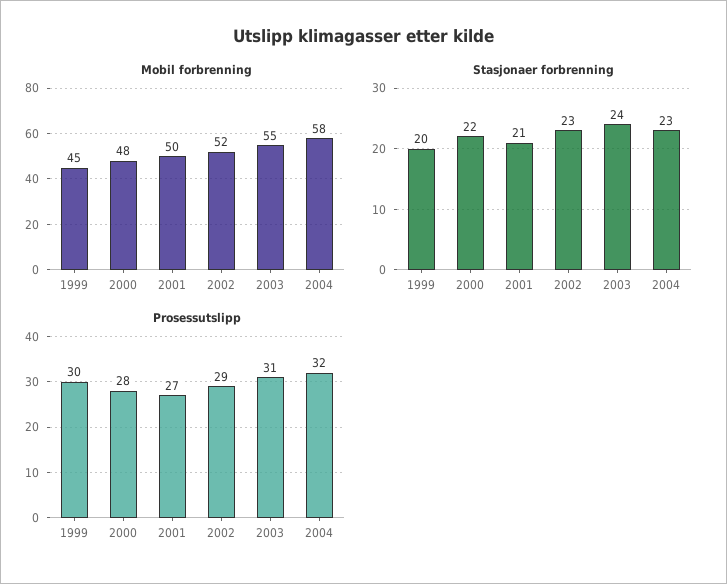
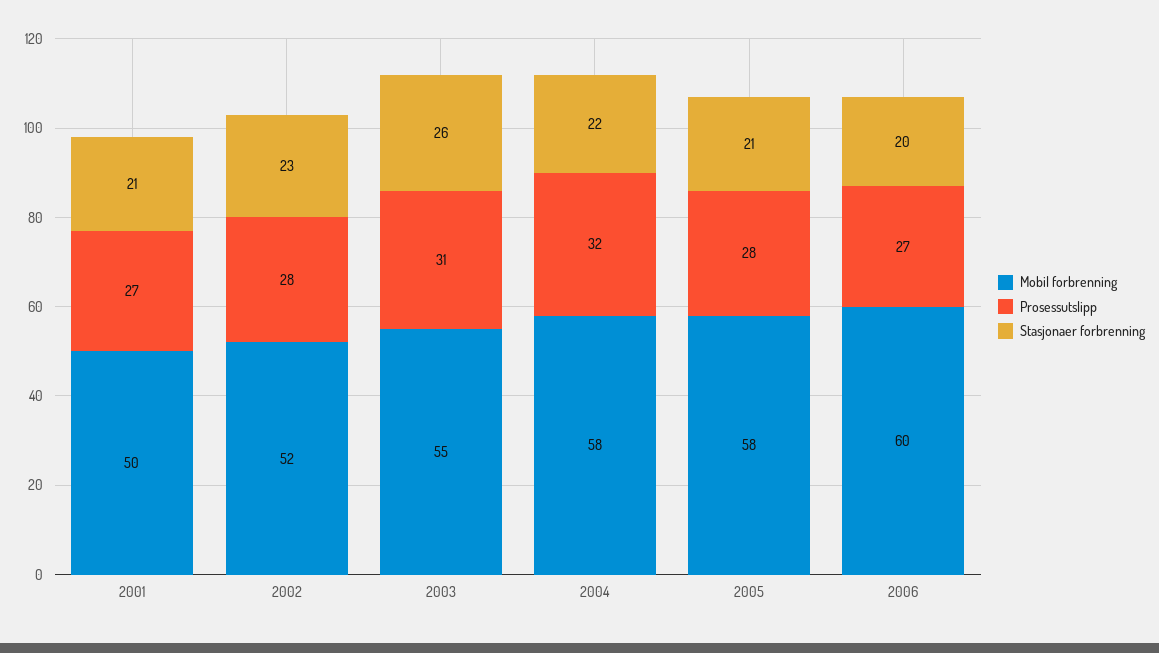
Mobil forbrenning, 1999: 45 -> none
Mobil forbrenning, 2000: 48 -> none
Stasjonaer forbrenning, 1999: 20 -> none
Stasjonaer forbrenning, 2000: 22 -> none
Stasjonaer forbrenning, 2003: 24 -> 26
Stasjonaer forbrenning, 2004: 23 -> 22
Prosessutslipp, 1999: 30 -> none
Prosessutslipp, 2000: 28 -> none
Prosessutslipp, 2002: 29 -> 28
Mobil forbrenning, 2005: none -> 58
Prosessutslipp, 2005: none -> 28
Stasjonaer forbrenning, 2005: none -> 21
Mobil forbrenning, 2006: none -> 60
Prosessutslipp, 2006: none -> 27
Stasjonaer forbrenning, 2006: none -> 20

